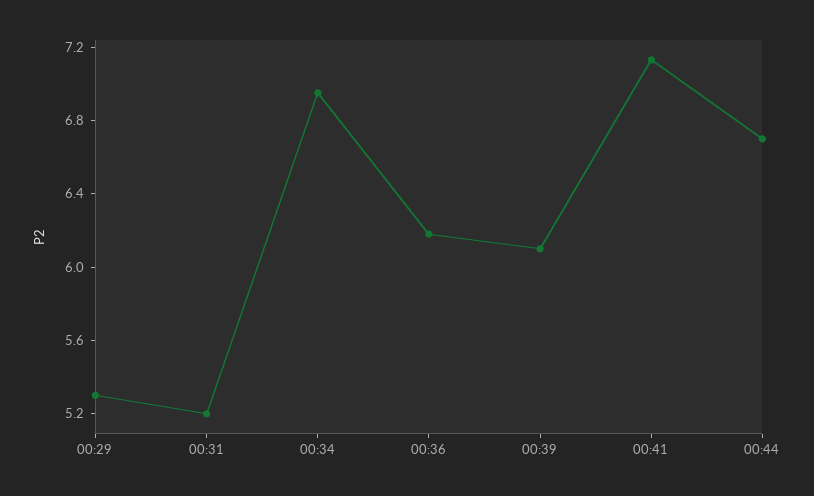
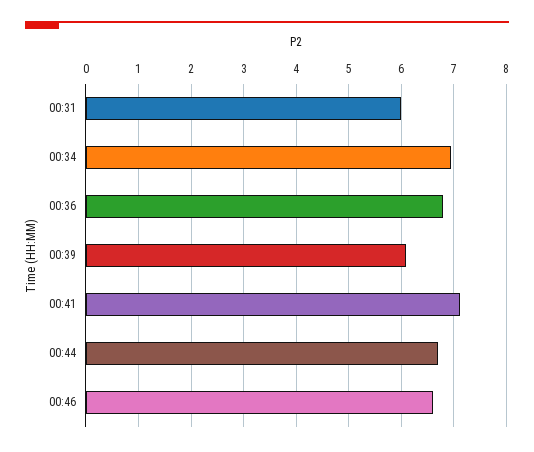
00:29: 5.3 -> none
00:31: 5.2 -> 6
00:36: 6.2 -> 6.8
00:46: none -> 6.6

